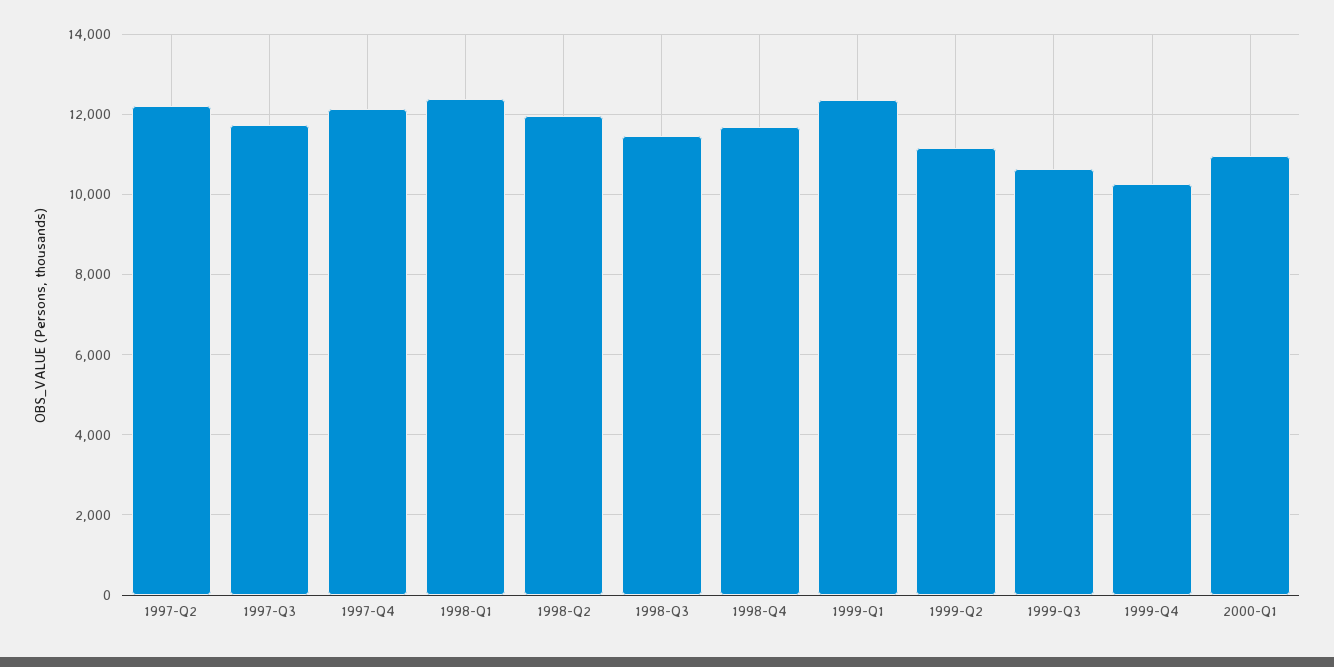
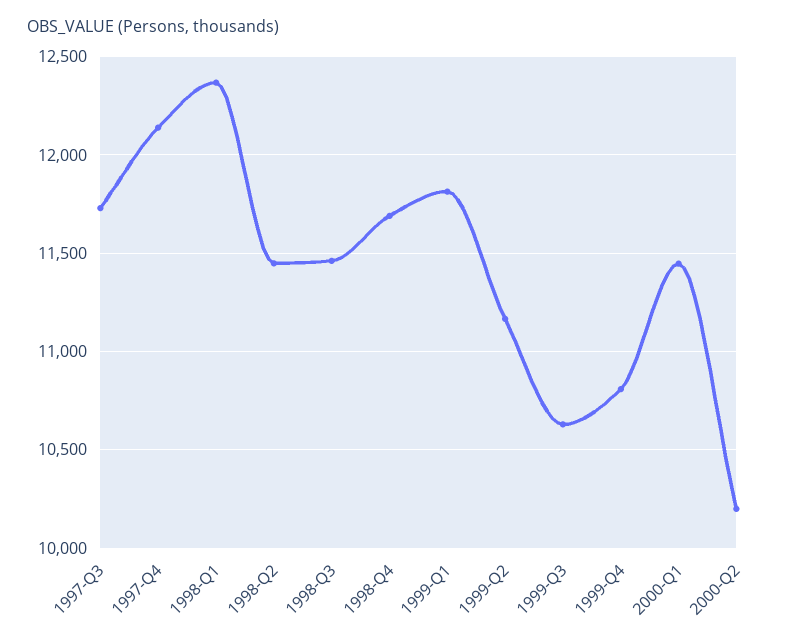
1997-Q2: 12200 -> none
1998-Q2: 12000 -> 11450
1999-Q1: 12400 -> 11800
1999-Q4: 10200 -> 10800
2000-Q1: 11000 -> 11450
2000-Q2: none -> 10200

